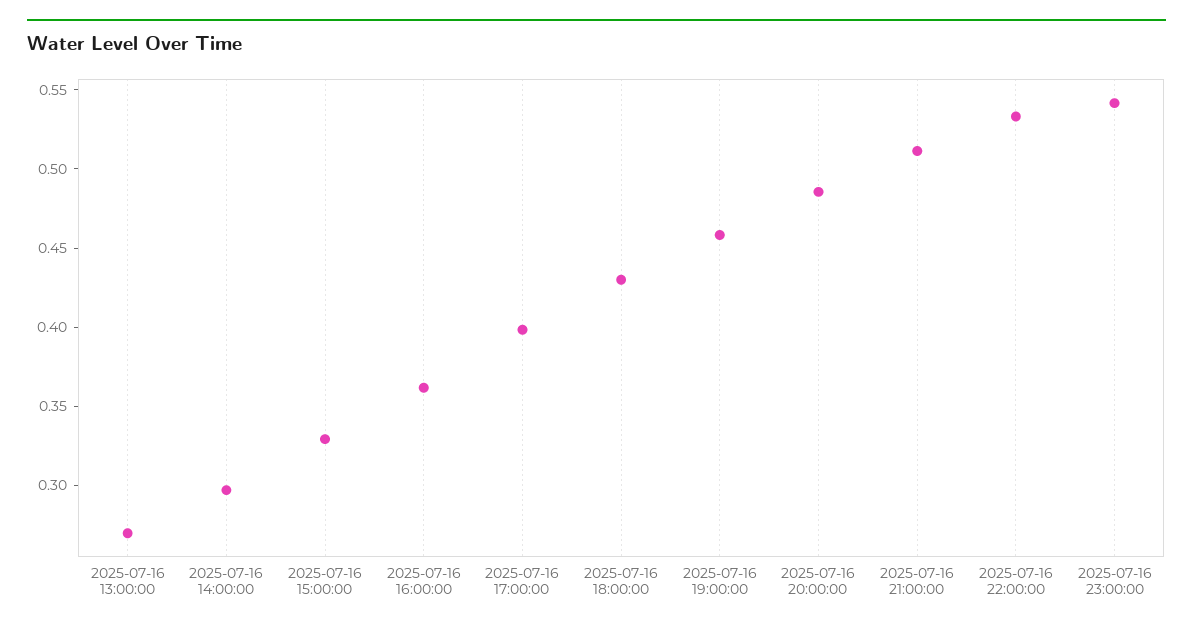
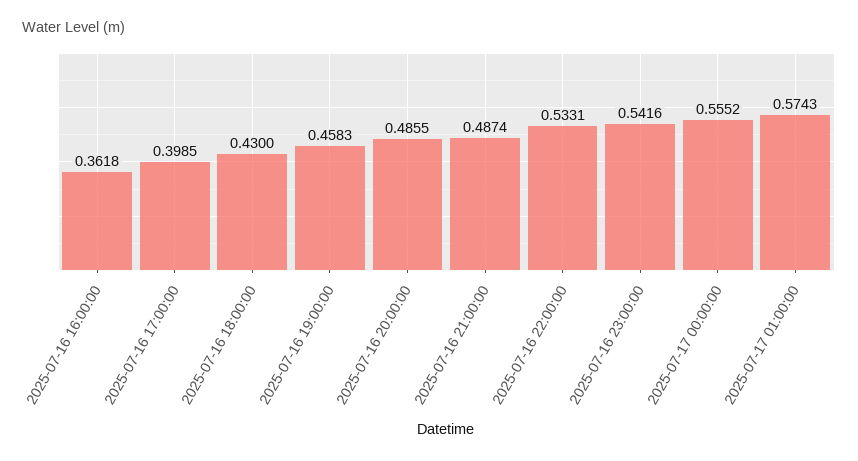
2025-07-16 13:00:00: 0.27 -> none
2025-07-16 14:00:00: 0.3 -> none
2025-07-16 15:00:00: 0.33 -> none
2025-07-16 21:00:00: 0.51 -> 0.4874
2025-07-17 00:00:00: none -> 0.5552
2025-07-17 01:00:00: none -> 0.5743

